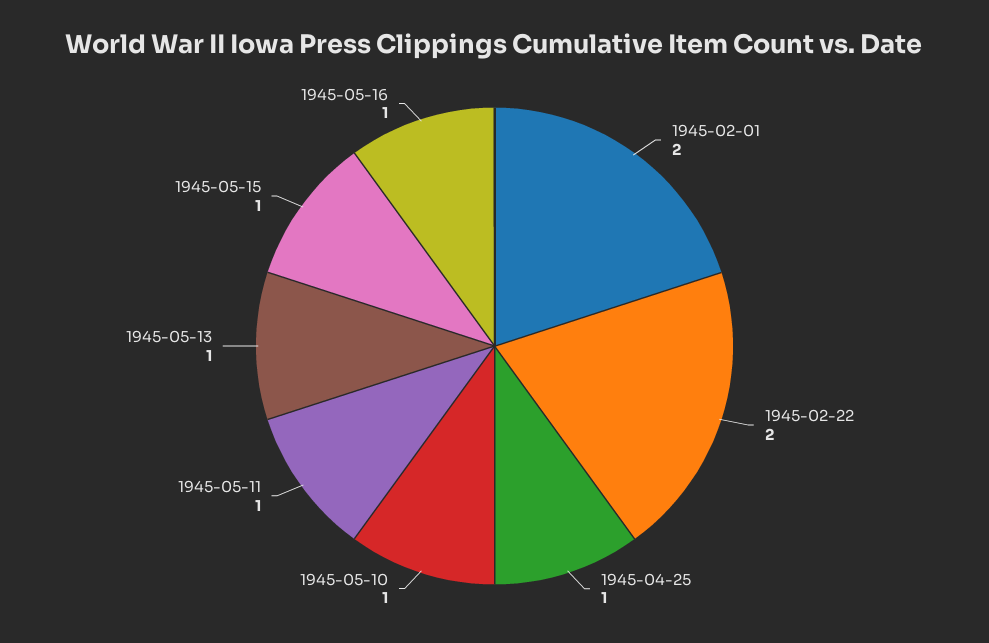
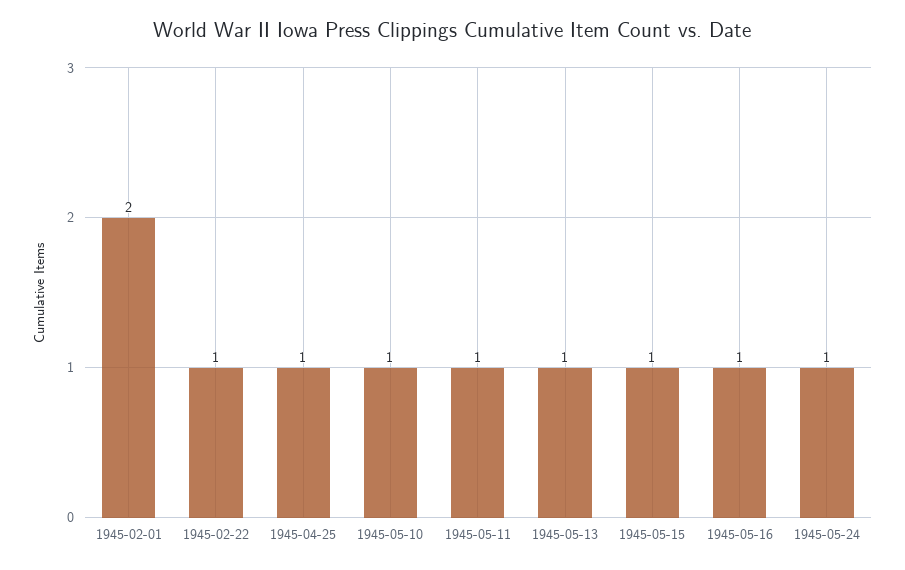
1945-02-22: 2 -> 1
1945-05-24: none -> 1

